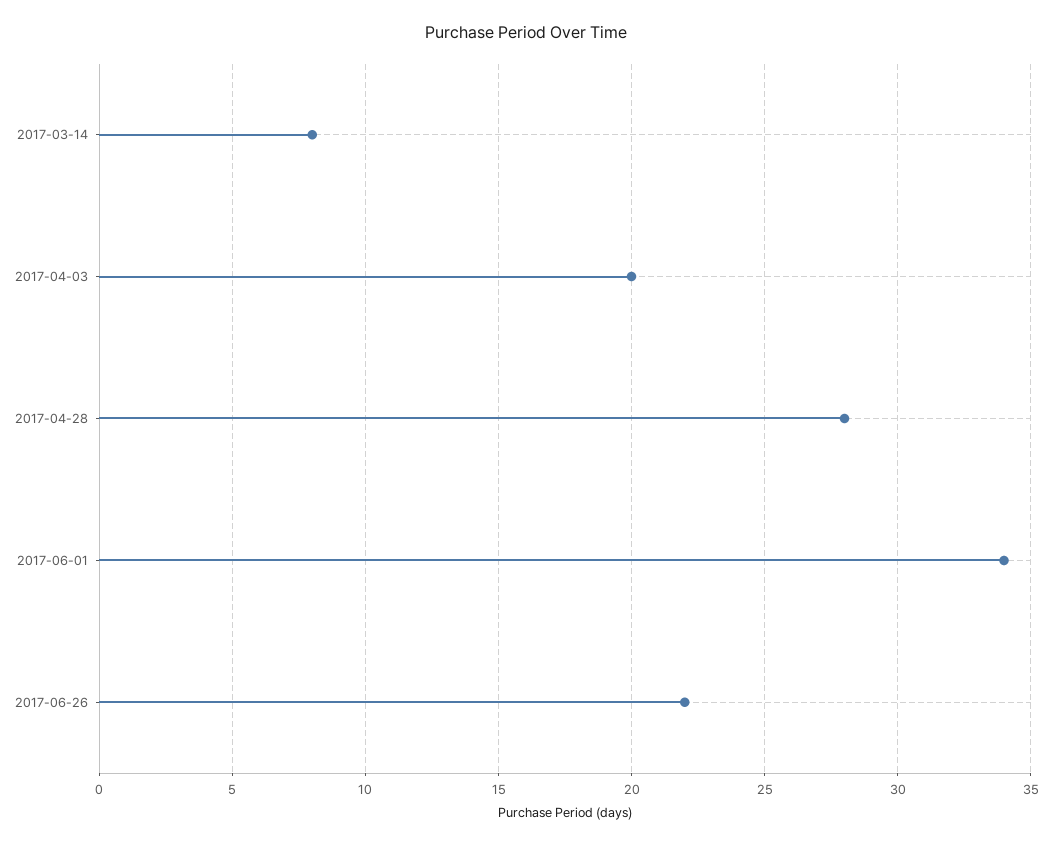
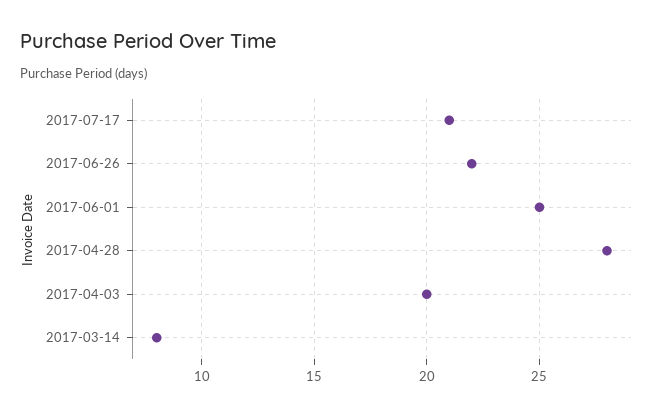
2017-06-01: 34 -> 25
2017-07-17: none -> 21

